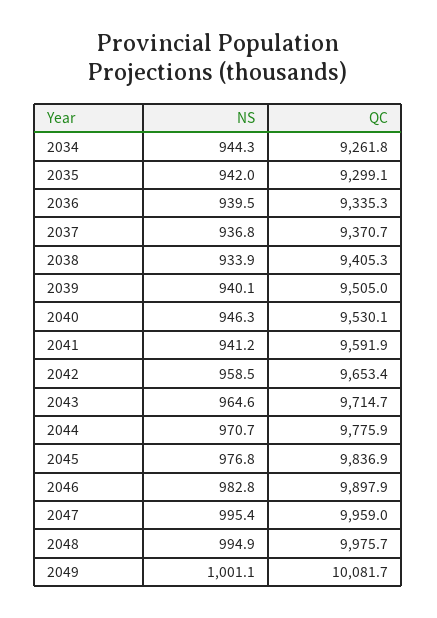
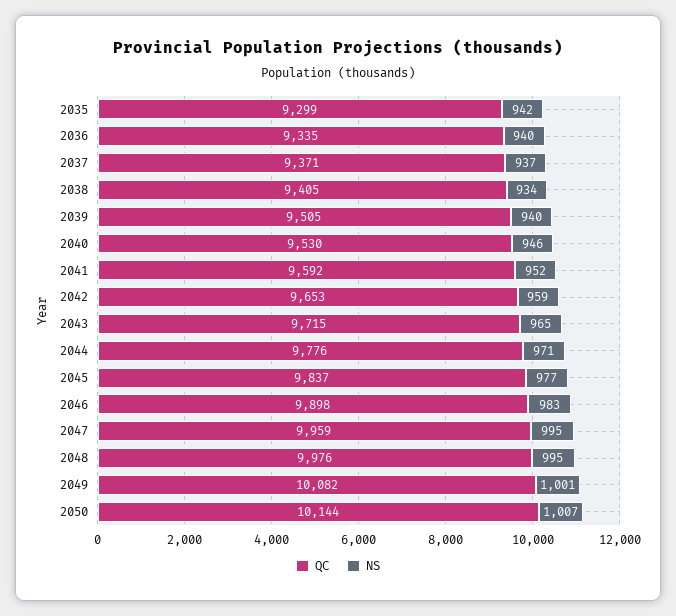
NS, 2034: 944.3 -> none
QC, 2034: 9261.8 -> none
NS, 2041: 941.2 -> 952
QC, 2050: none -> 10144
NS, 2050: none -> 1007

